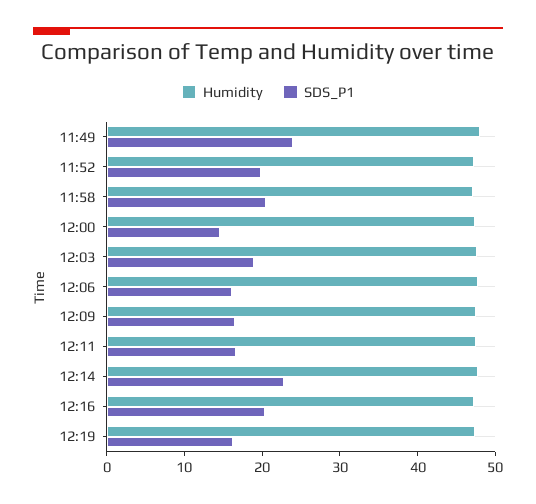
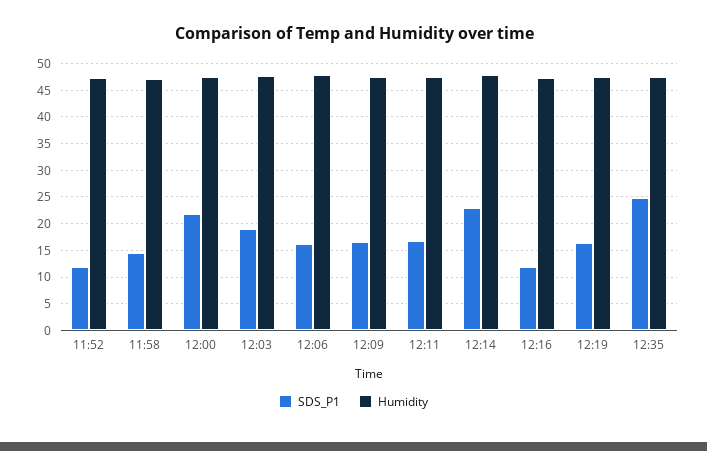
Humidity, 11:49: 48 -> none
SDS_P1, 11:49: 24 -> none
SDS_P1, 11:52: 20 -> 12.5
SDS_P1, 11:58: 20 -> 15
SDS_P1, 12:00: 14 -> 22.5
SDS_P1, 12:16: 20 -> 12.5
SDS_P1, 12:35: none -> 25
Humidity, 12:35: none -> 47.5

